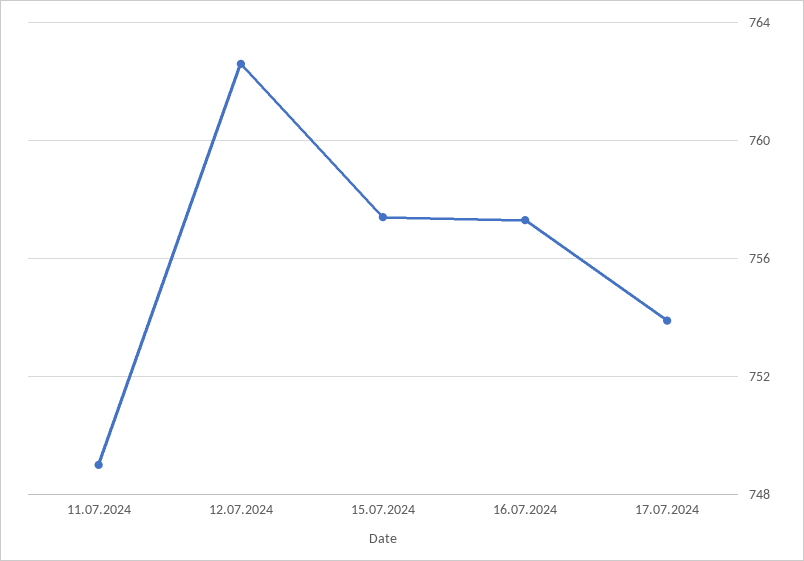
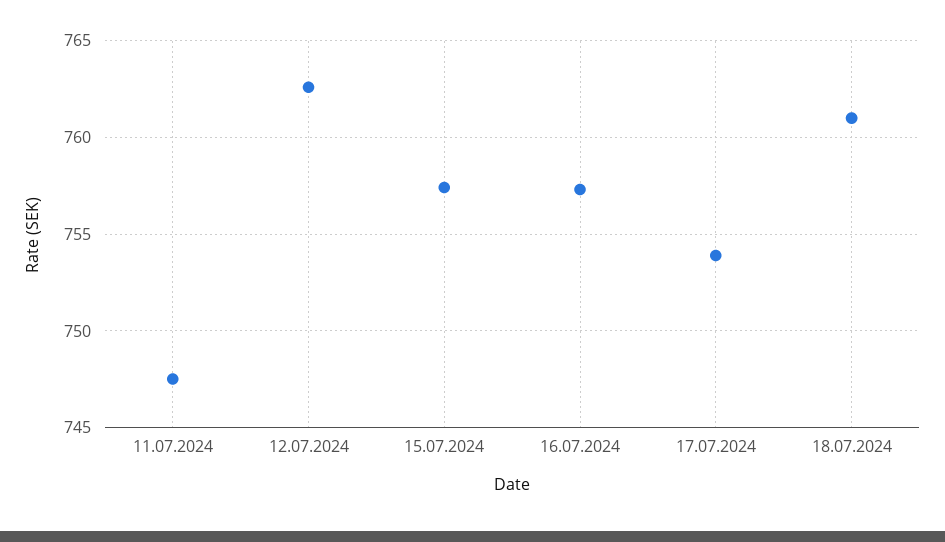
11.07.2024: 749 -> 747.5
18.07.2024: none -> 761

